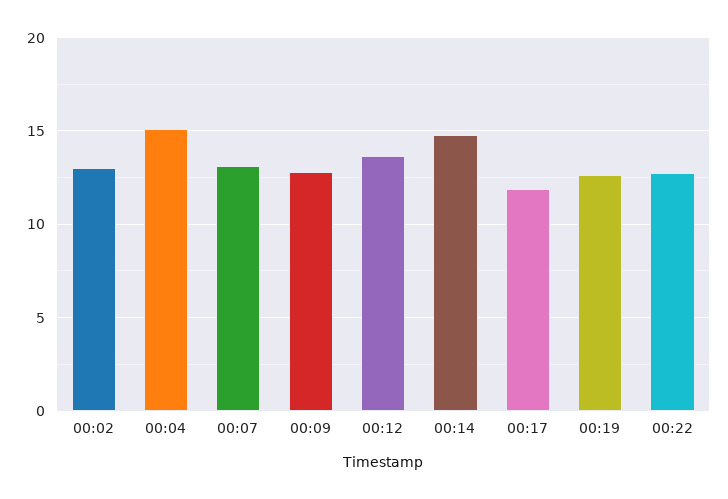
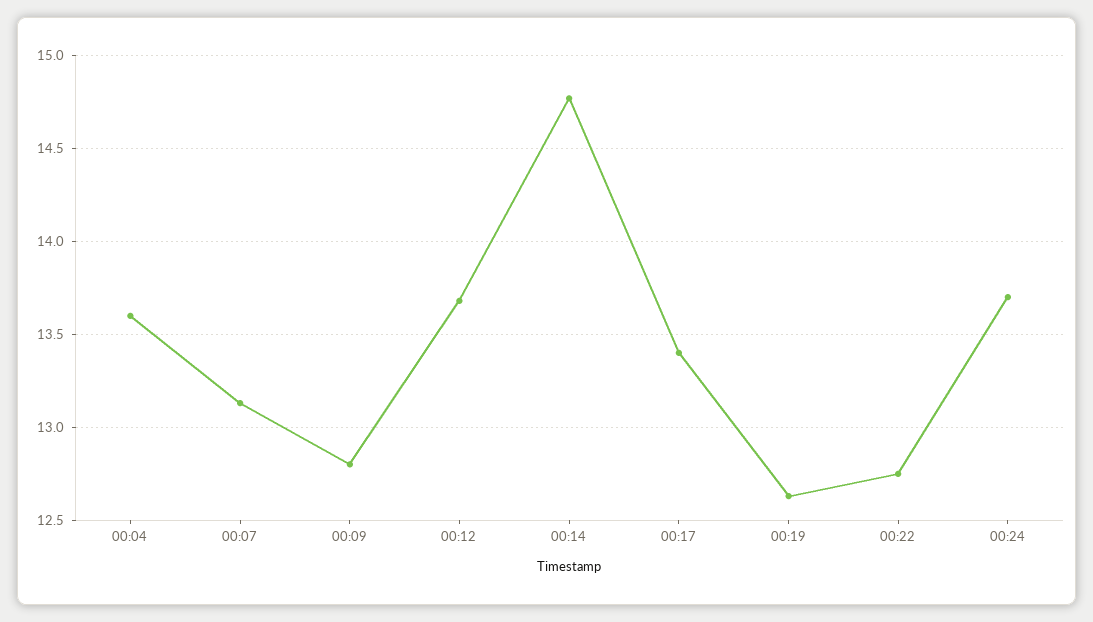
00:02: 13 -> none
00:04: 15 -> 13.6
00:17: 12 -> 13.4
00:24: none -> 13.7

